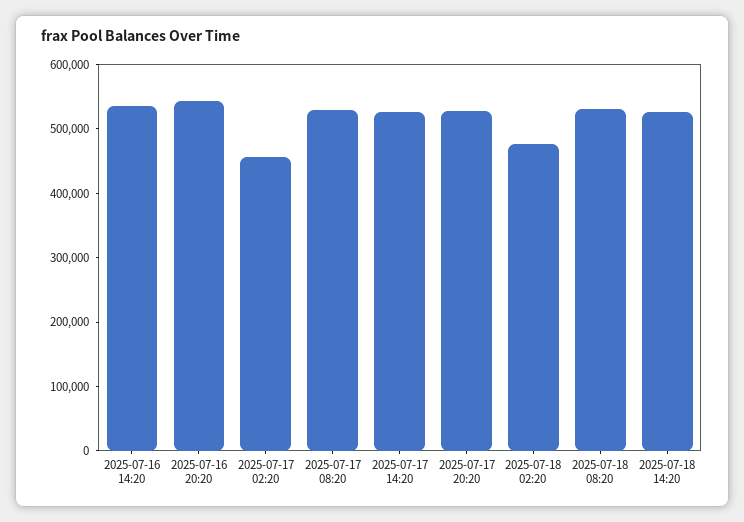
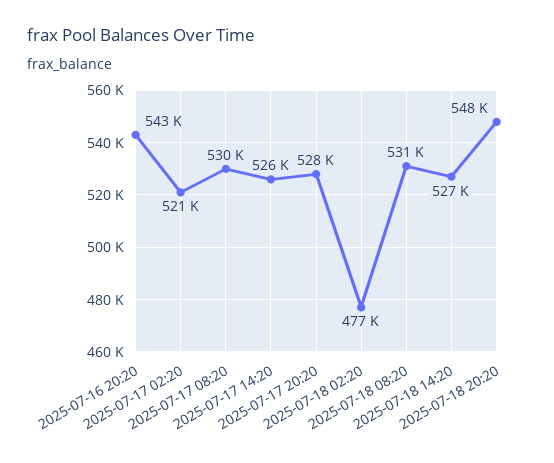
2025-07-16 14:20: 540000 -> none
2025-07-17 02:20: 460000 -> 521000
2025-07-18 20:20: none -> 548000

